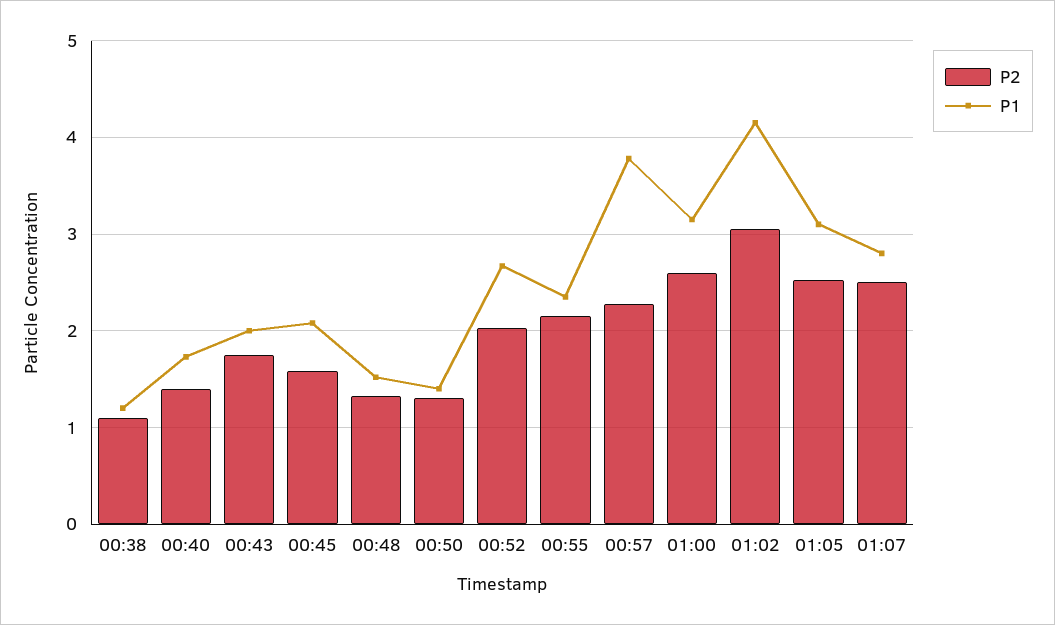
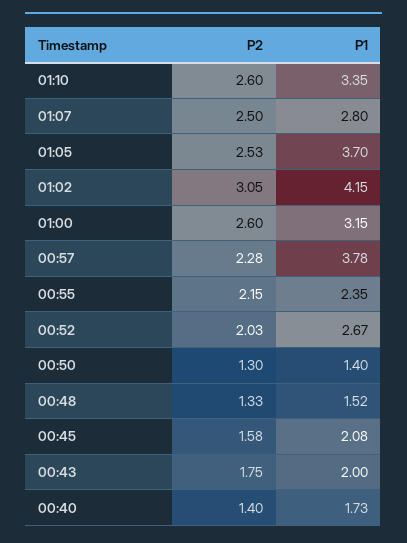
P2, 00:38: 1.1 -> none
P1, 00:38: 1.2 -> none
P1, 01:05: 3.1 -> 3.7
P2, 01:10: none -> 2.6
P1, 01:10: none -> 3.35

